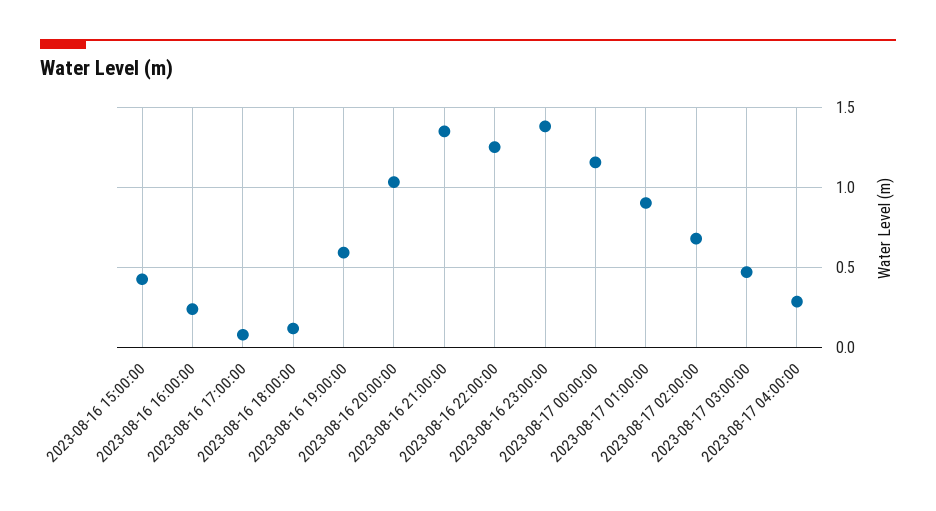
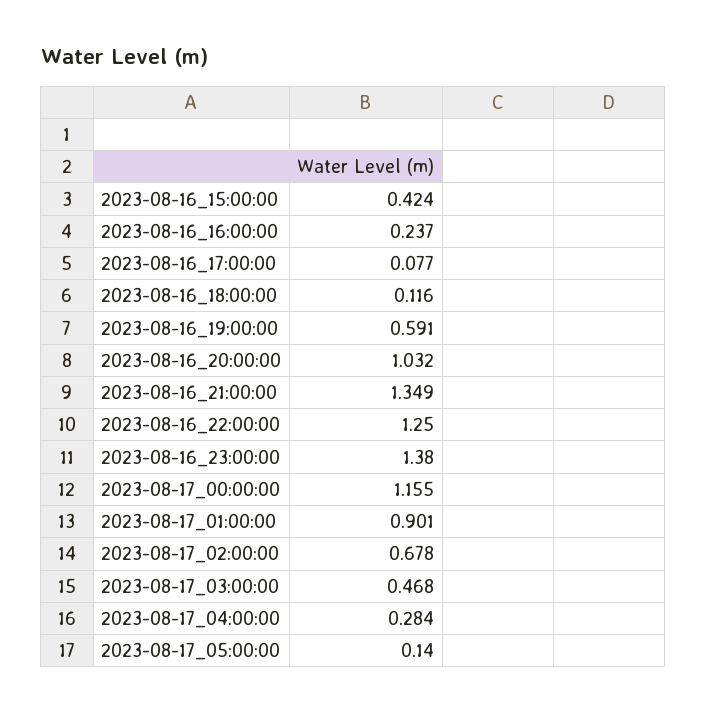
2023-08-17_05:00:00: none -> 0.14

